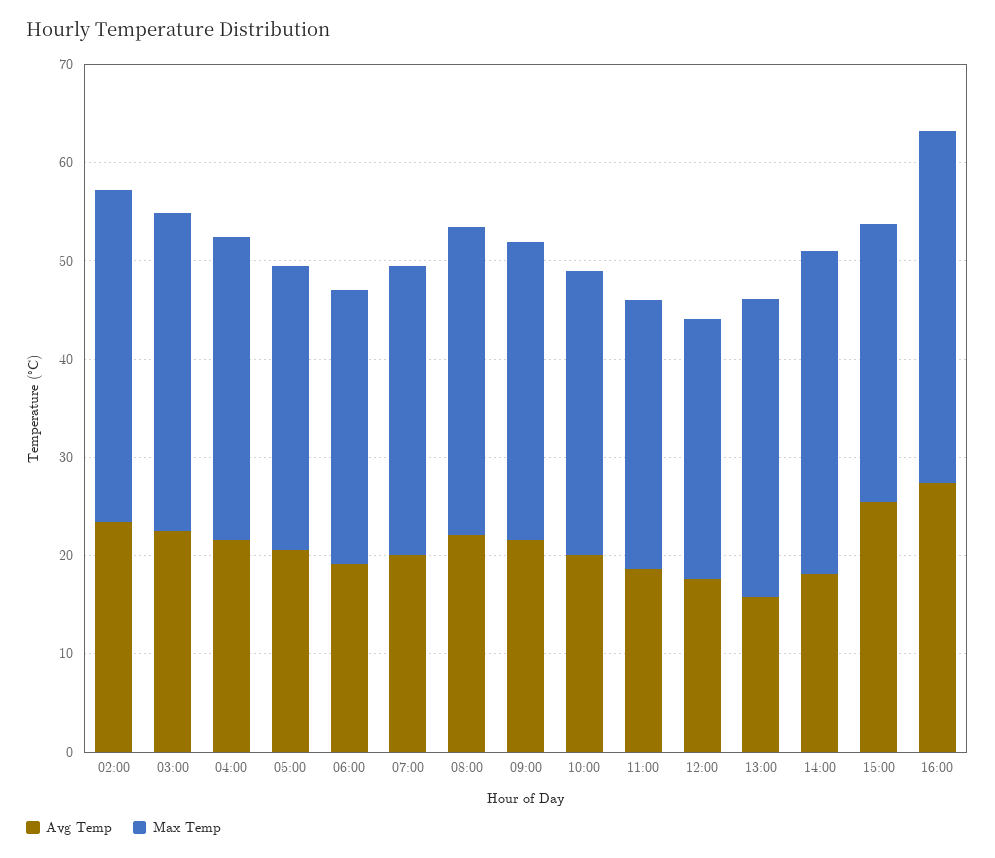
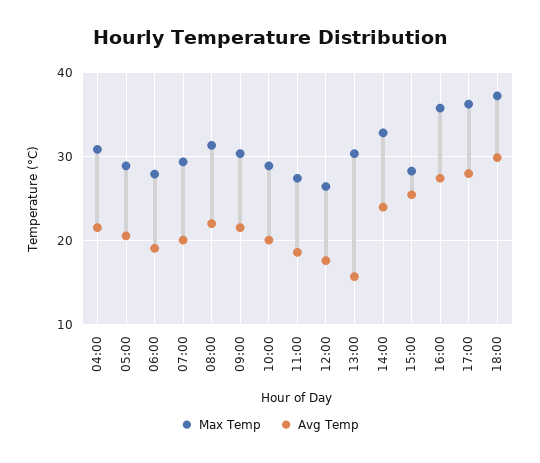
Avg Temp, 02:00: 24 -> none
Max Temp, 02:00: 34 -> none
Avg Temp, 03:00: 22 -> none
Max Temp, 03:00: 32 -> none
Avg Temp, 14:00: 18 -> 24
Max Temp, 17:00: none -> 36
Avg Temp, 17:00: none -> 28
Max Temp, 18:00: none -> 37
Avg Temp, 18:00: none -> 30

